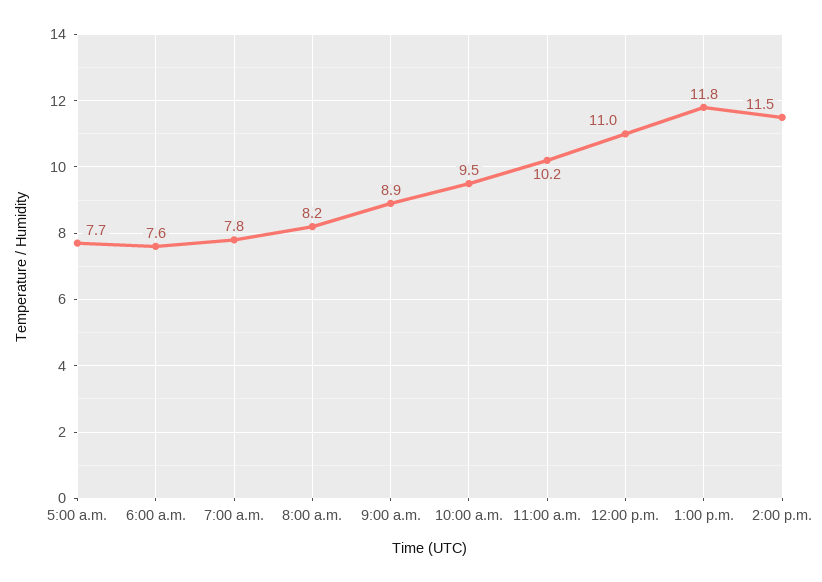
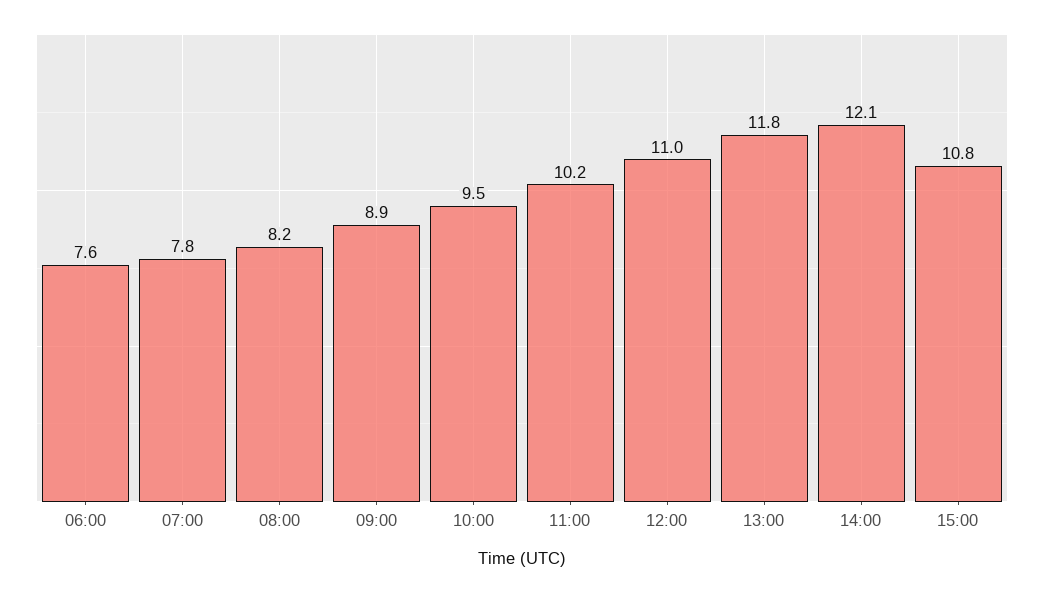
5:00 a.m.: 7.7 -> none
2:00 p.m.: 11.5 -> 12.1
15:00: none -> 10.8

